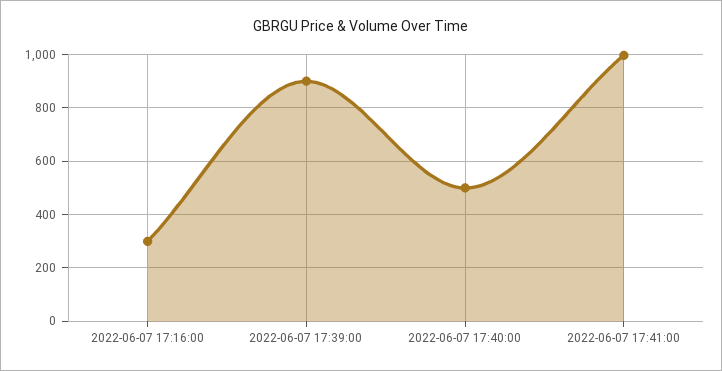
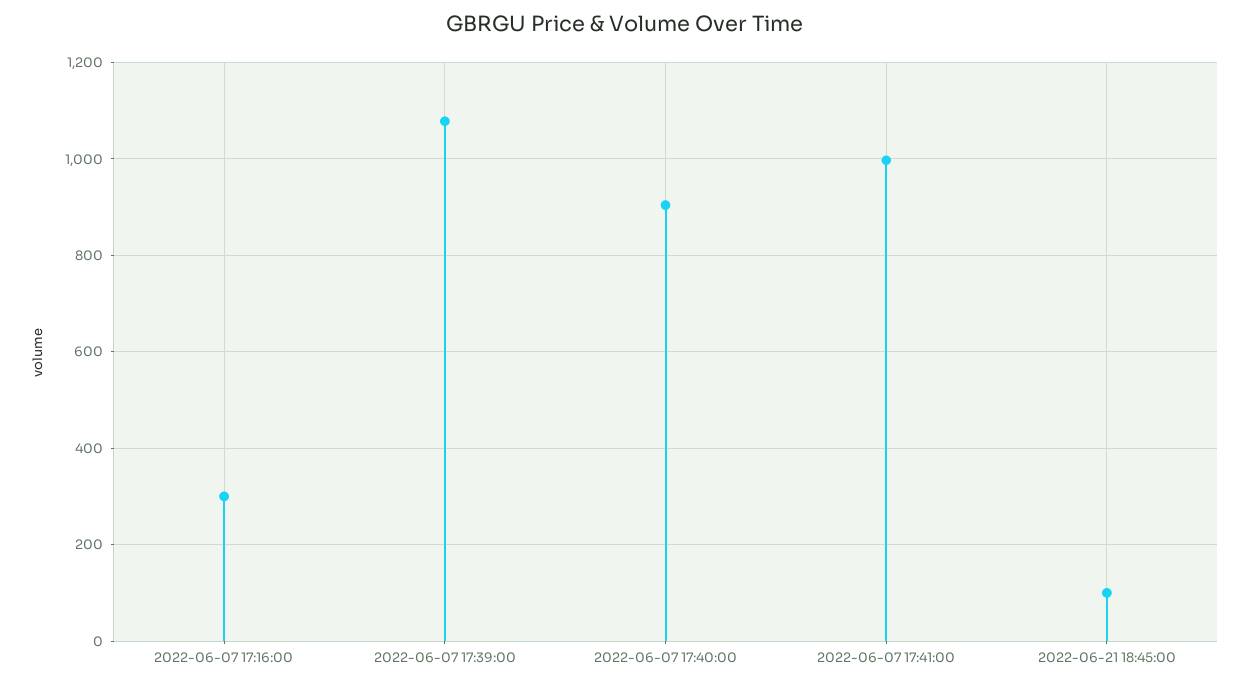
2022-06-07 17:39:00: 900 -> 1080
2022-06-07 17:40:00: 500 -> 900
2022-06-21 18:45:00: none -> 100

